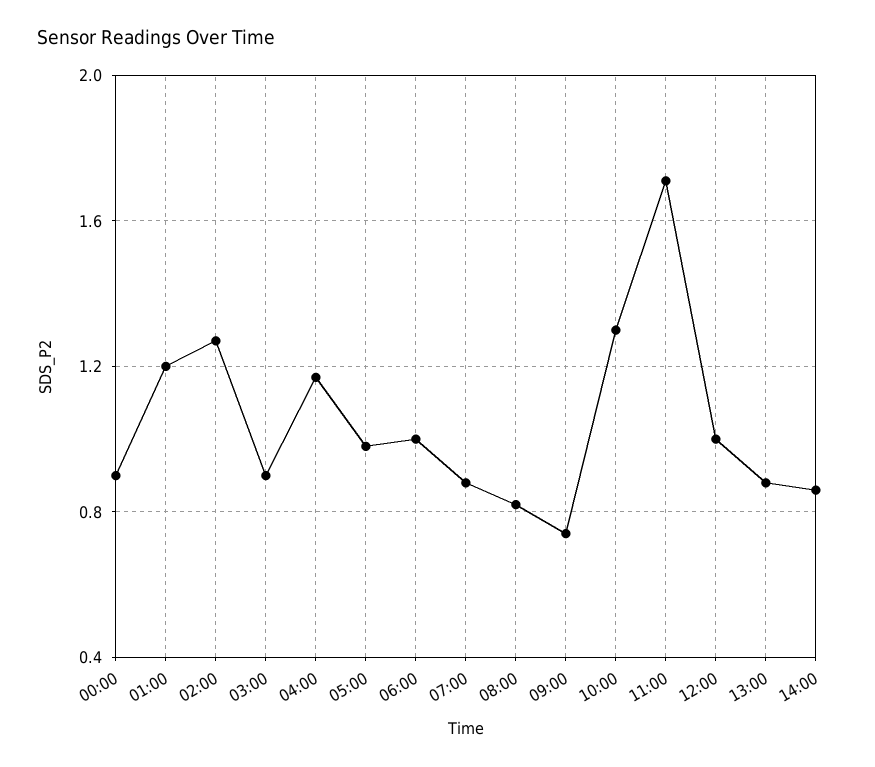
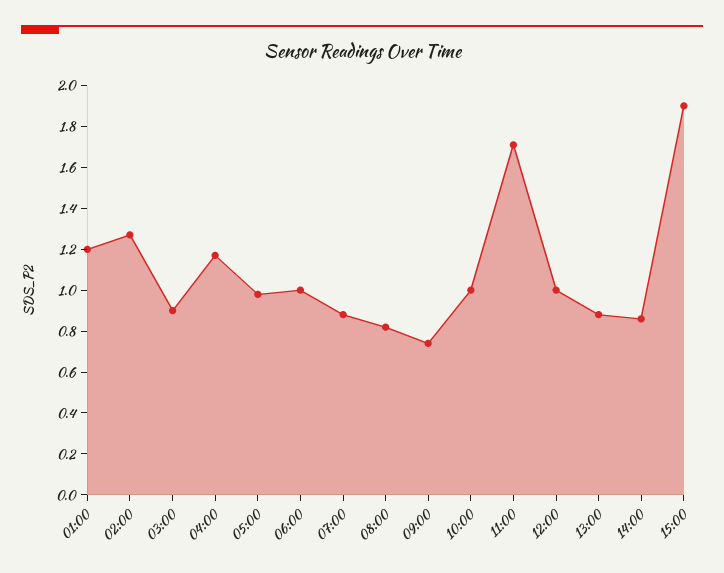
00:00: 0.9 -> none
10:00: 1.3 -> 1
15:00: none -> 1.9

